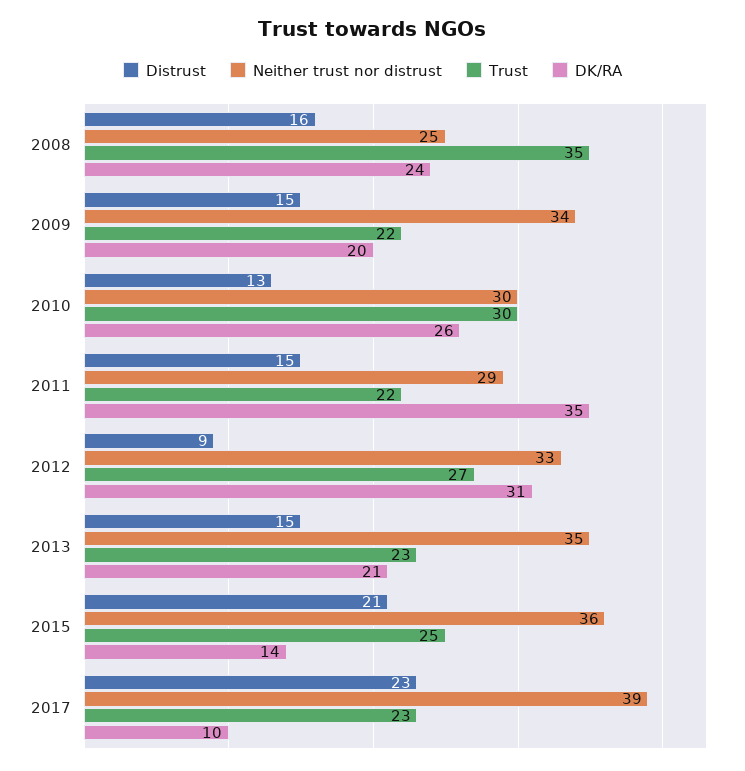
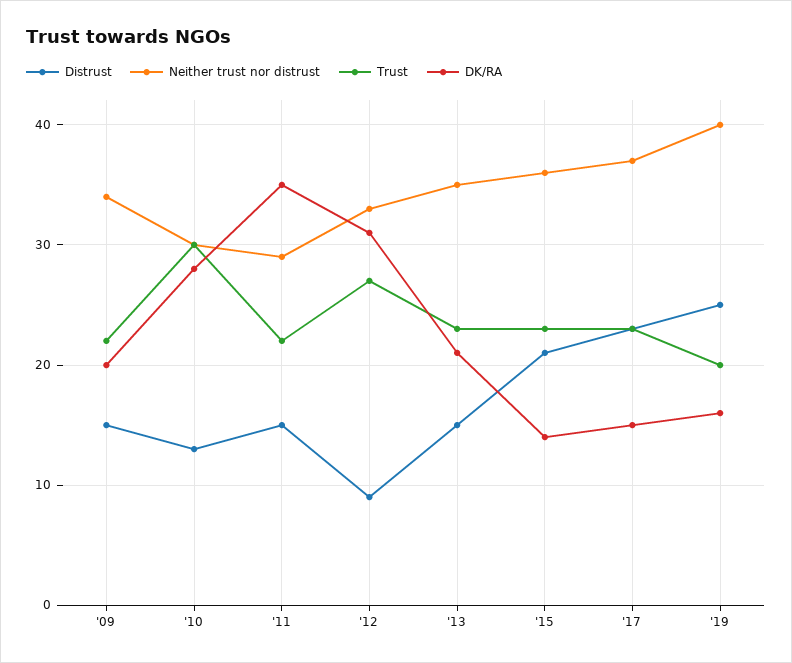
Distrust, 2008: 16 -> none
Neither trust nor distrust, 2008: 25 -> none
Trust, 2008: 35 -> none
DK/RA, 2008: 24 -> none
DK/RA, 2010: 26 -> 28
Trust, 2015: 25 -> 23
Neither trust nor distrust, 2017: 39 -> 37
DK/RA, 2017: 10 -> 15
Distrust, '19: none -> 25
Neither trust nor distrust, '19: none -> 40
Trust, '19: none -> 20
DK/RA, '19: none -> 16

